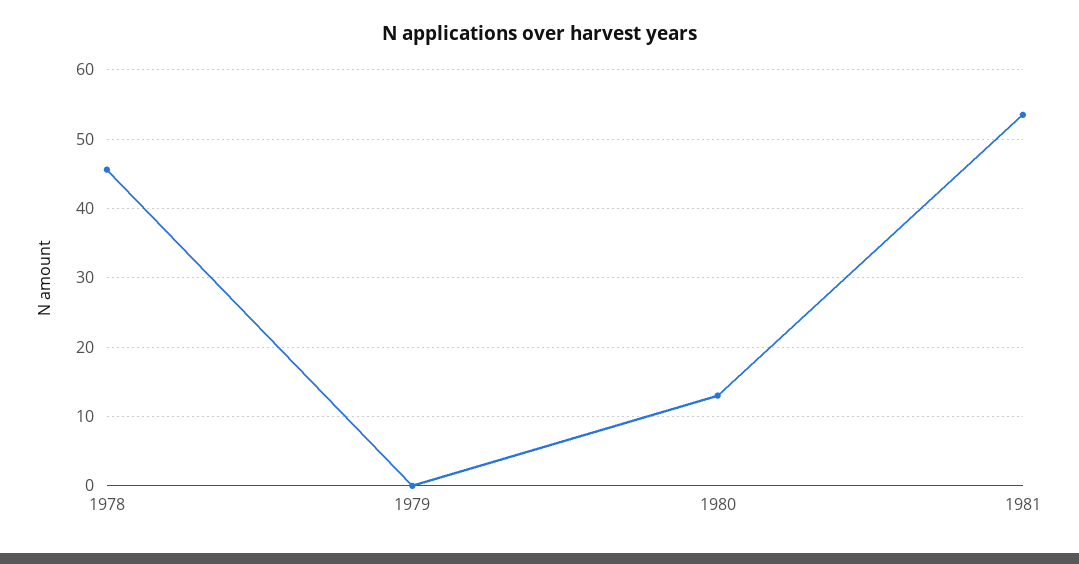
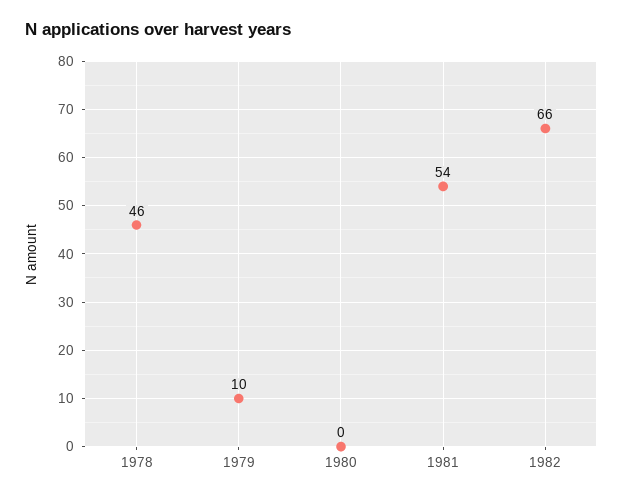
1979: 0 -> 10
1980: 13 -> 0
1982: none -> 66

